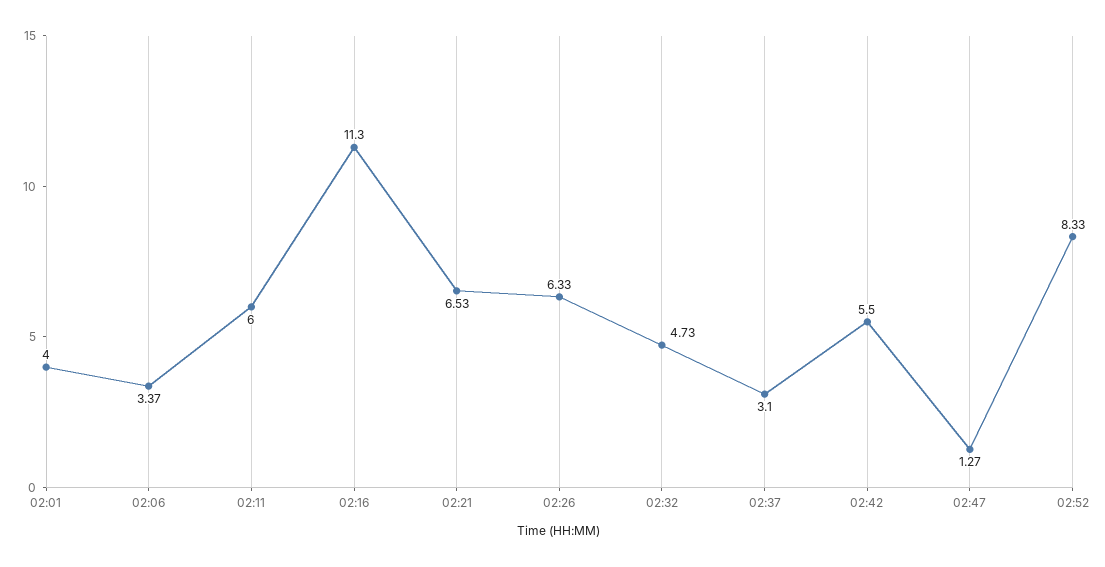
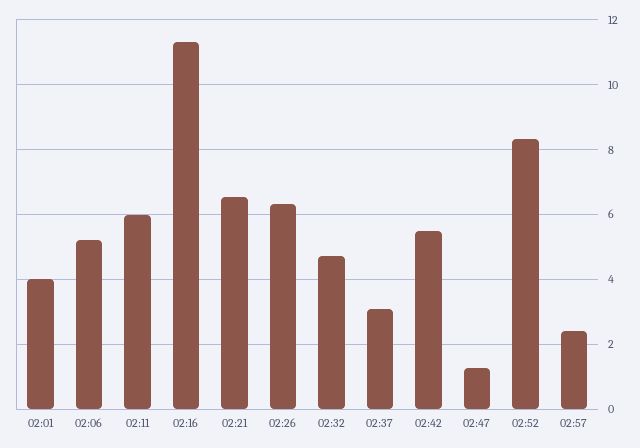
02:06: 3.37 -> 5.2
02:57: none -> 2.4

